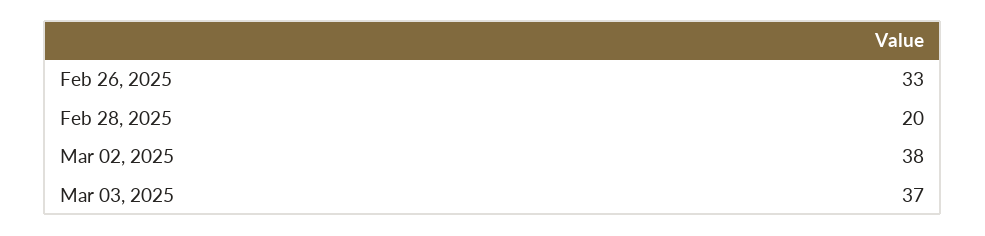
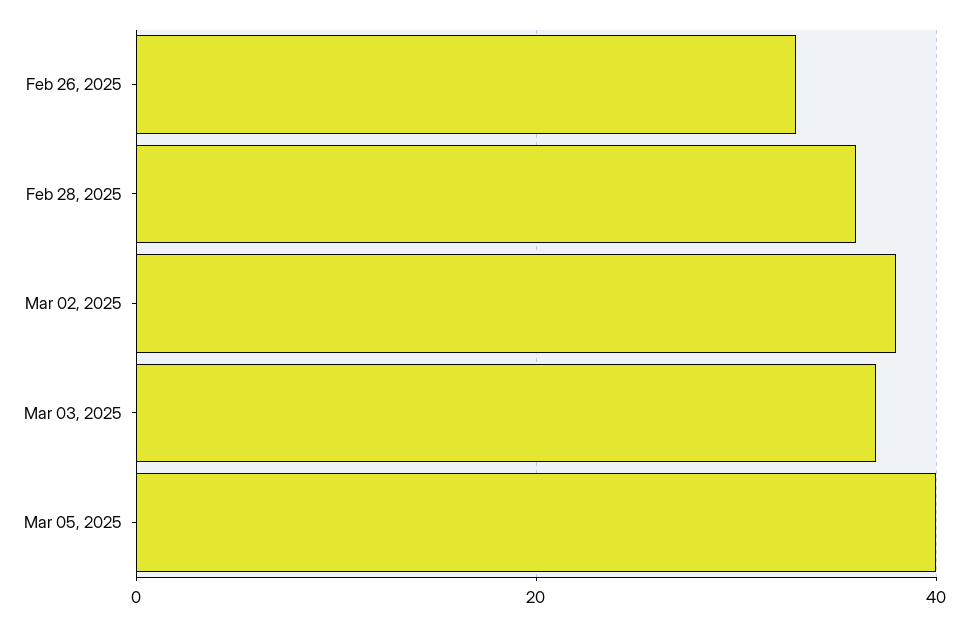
Feb 28, 2025: 20 -> 35
Mar 05, 2025: none -> 40

